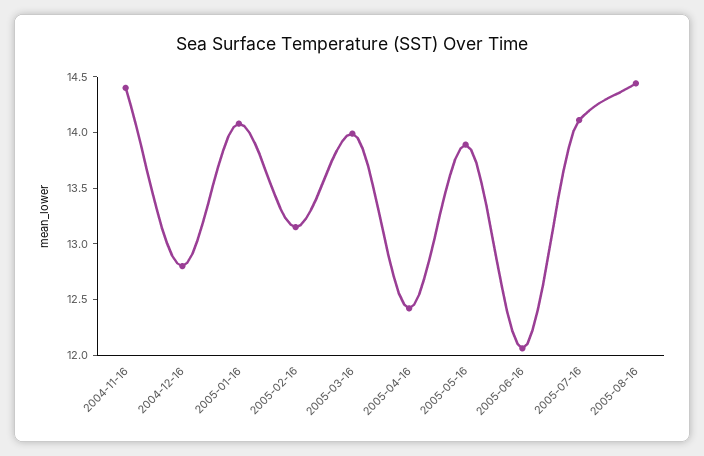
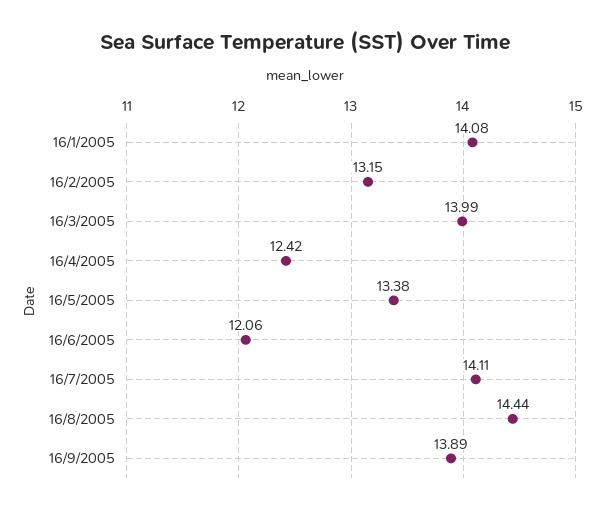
2004-11-16: 14.4 -> none
2004-12-16: 12.8 -> none
2005-05-16: 13.9 -> 13.38
16/9/2005: none -> 13.89

